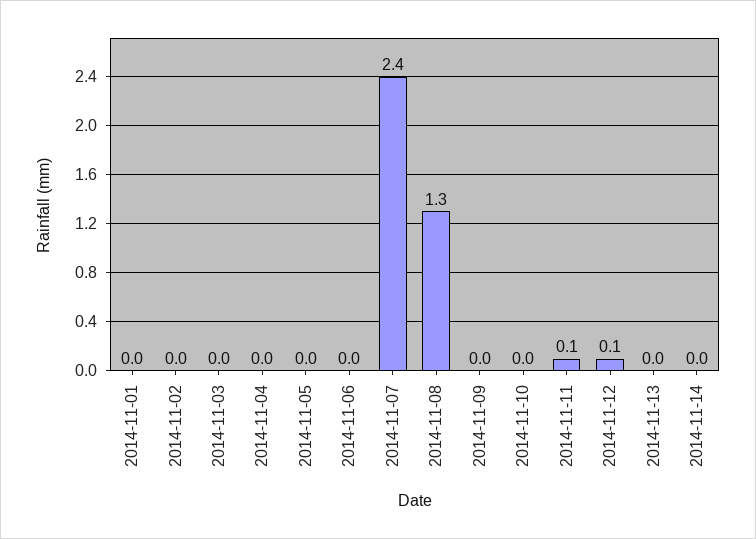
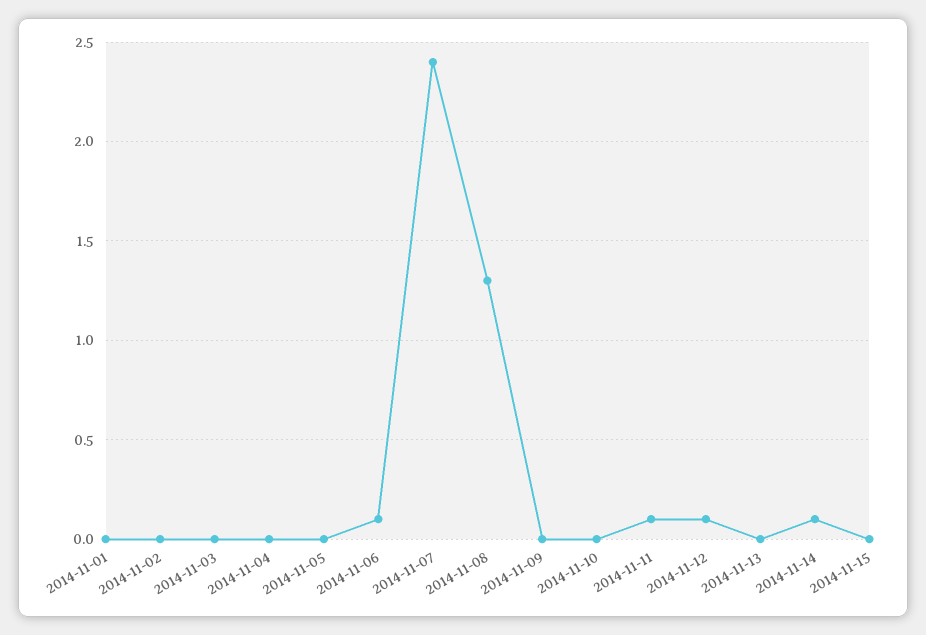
2014-11-06: 0 -> 0.1
2014-11-14: 0 -> 0.1
2014-11-15: none -> 0

